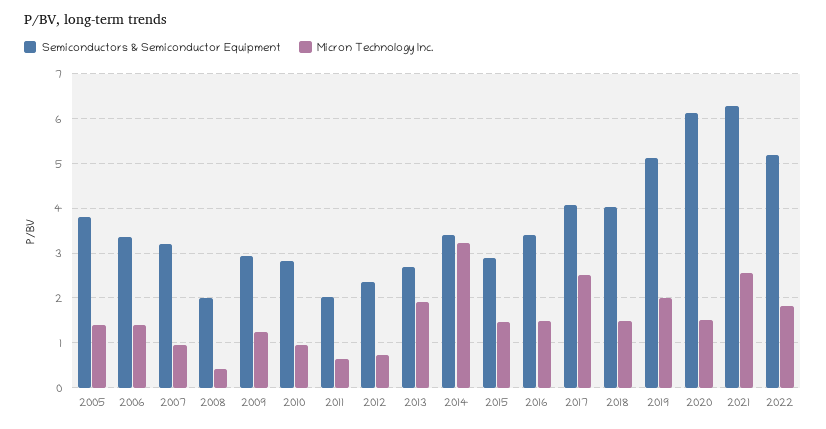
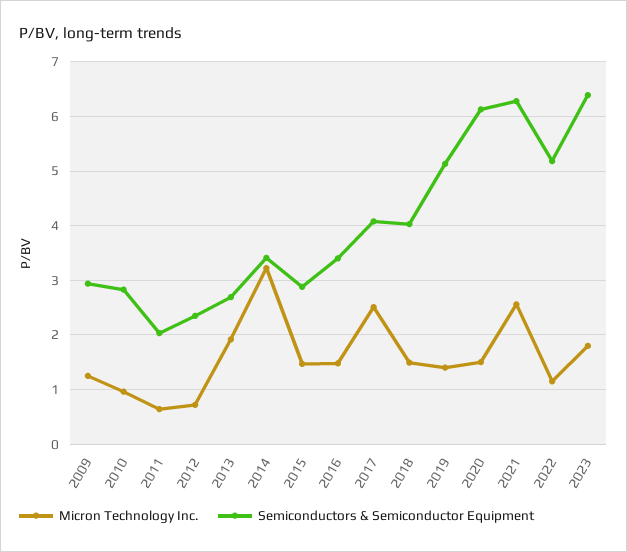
Semiconductors & Semiconductor Equipment, 2005: 3.8 -> none
Micron Technology Inc., 2005: 1.4 -> none
Semiconductors & Semiconductor Equipment, 2006: 3.4 -> none
Micron Technology Inc., 2006: 1.4 -> none
Semiconductors & Semiconductor Equipment, 2007: 3.2 -> none
Micron Technology Inc., 2007: 1 -> none
Semiconductors & Semiconductor Equipment, 2008: 2 -> none
Micron Technology Inc., 2008: 0.4 -> none
Micron Technology Inc., 2019: 2 -> 1.4
Micron Technology Inc., 2022: 1.8 -> 1.2
Micron Technology Inc., 2023: none -> 1.8
Semiconductors & Semiconductor Equipment, 2023: none -> 6.4

